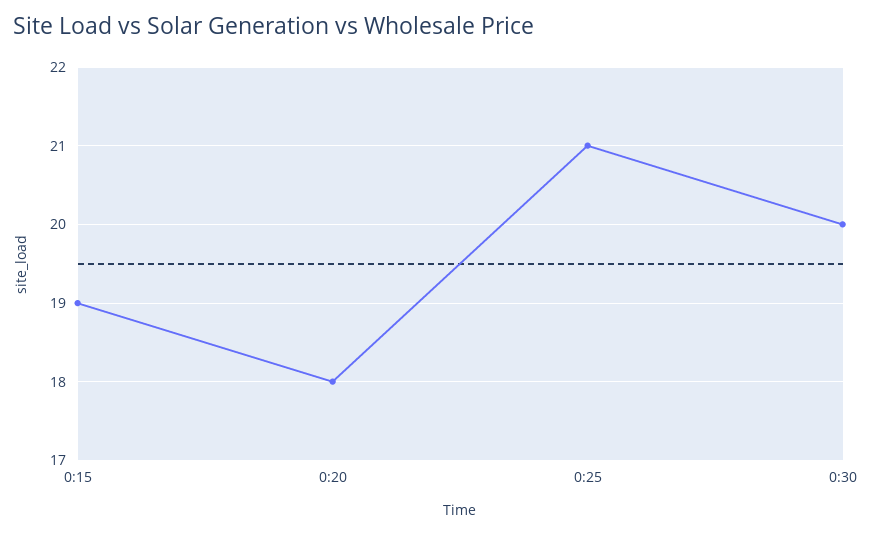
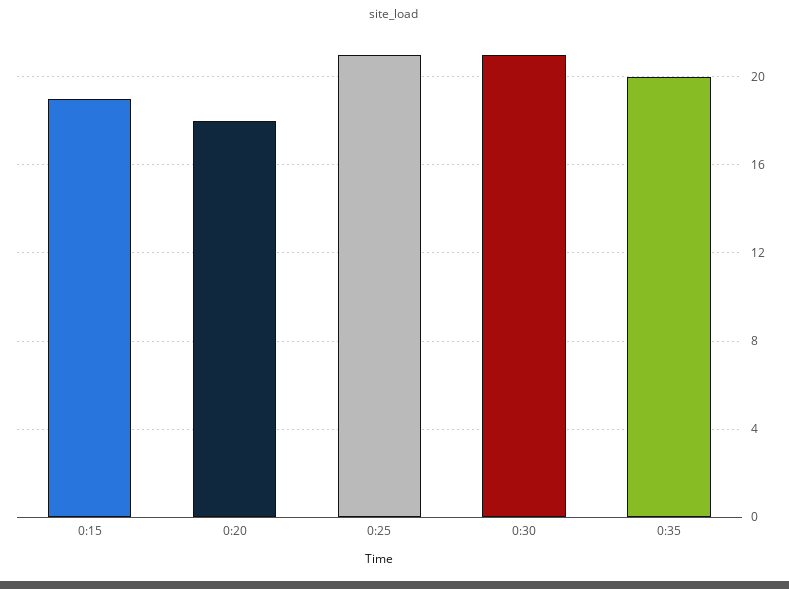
0:30: 20 -> 21
0:35: none -> 20

